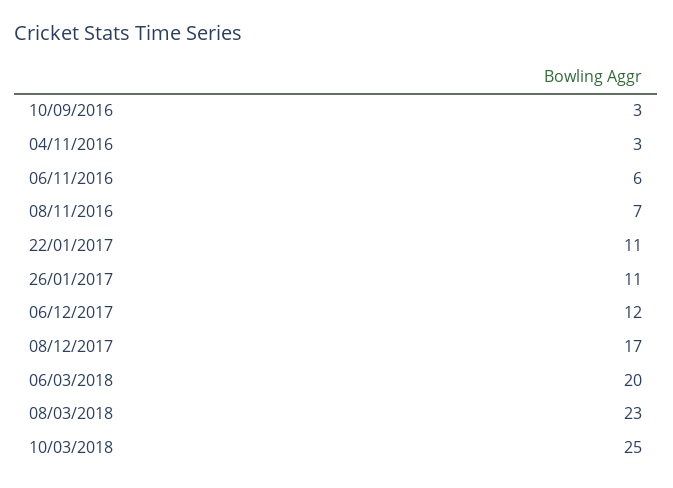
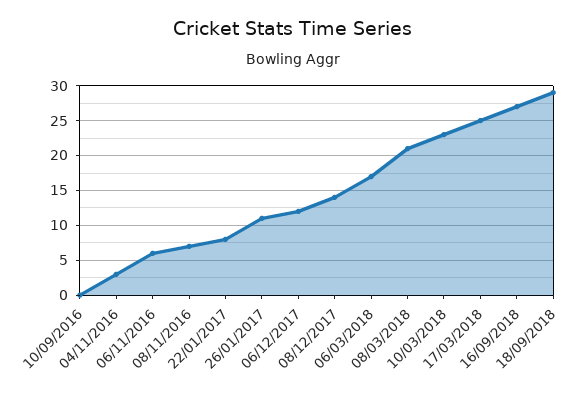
10/09/2016: 3 -> 0
22/01/2017: 11 -> 8
08/12/2017: 17 -> 14
06/03/2018: 20 -> 17
08/03/2018: 23 -> 21
10/03/2018: 25 -> 23
17/03/2018: none -> 25
16/09/2018: none -> 27
18/09/2018: none -> 29

